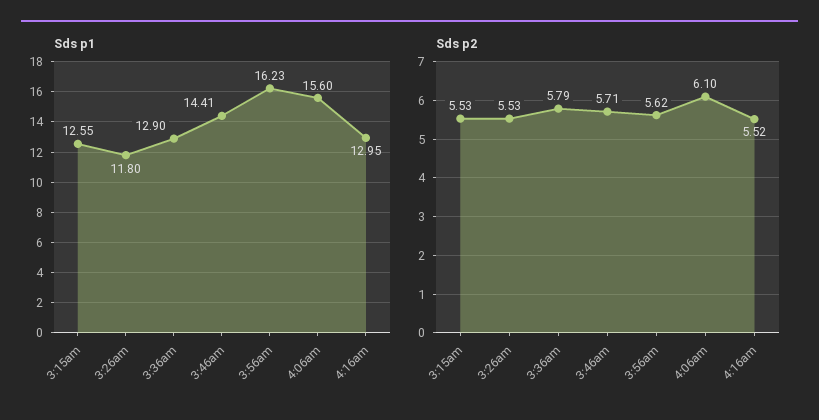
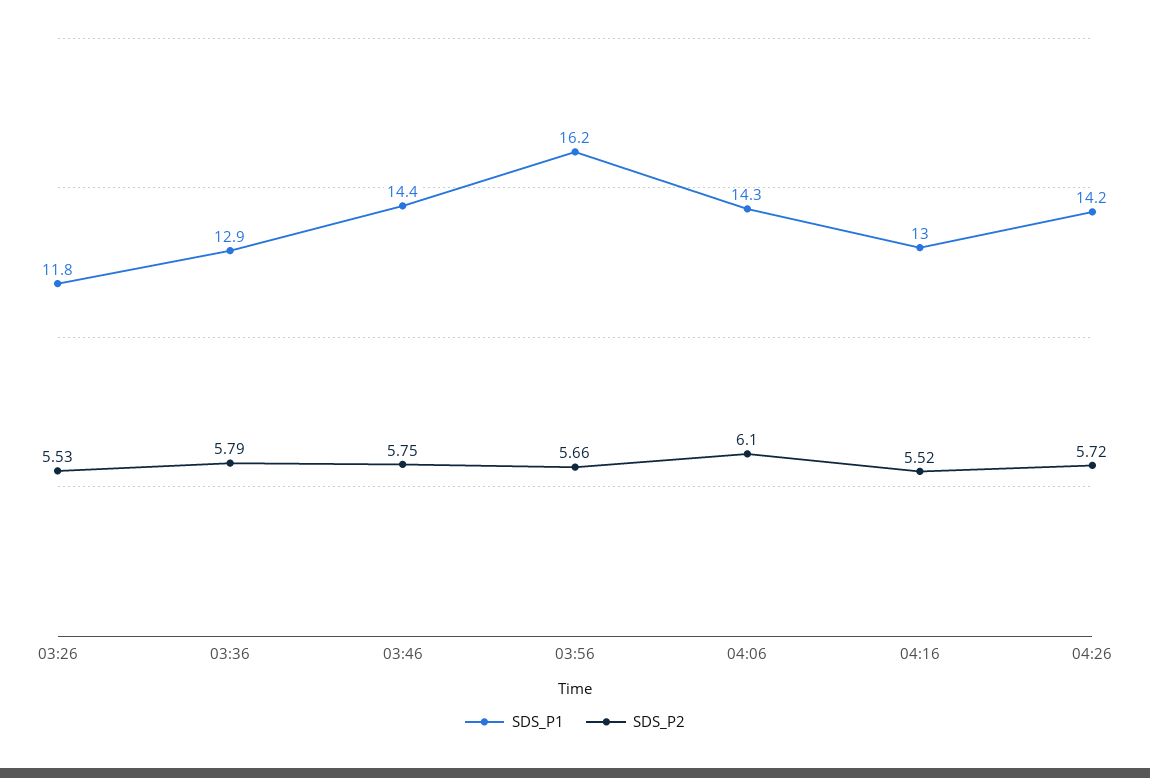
Sds p1, 3:15am: 12.55 -> none
Sds p1, 4:06am: 15.6 -> 14.3
Sds p2, 3:15am: 5.53 -> none
Sds p2, 3:46am: 5.71 -> 5.75
Sds p2, 3:56am: 5.62 -> 5.66
Sds p1, 04:26: none -> 14.2
Sds p2, 04:26: none -> 5.72

